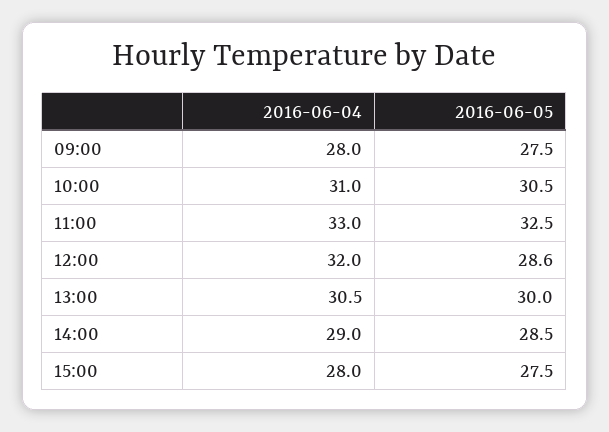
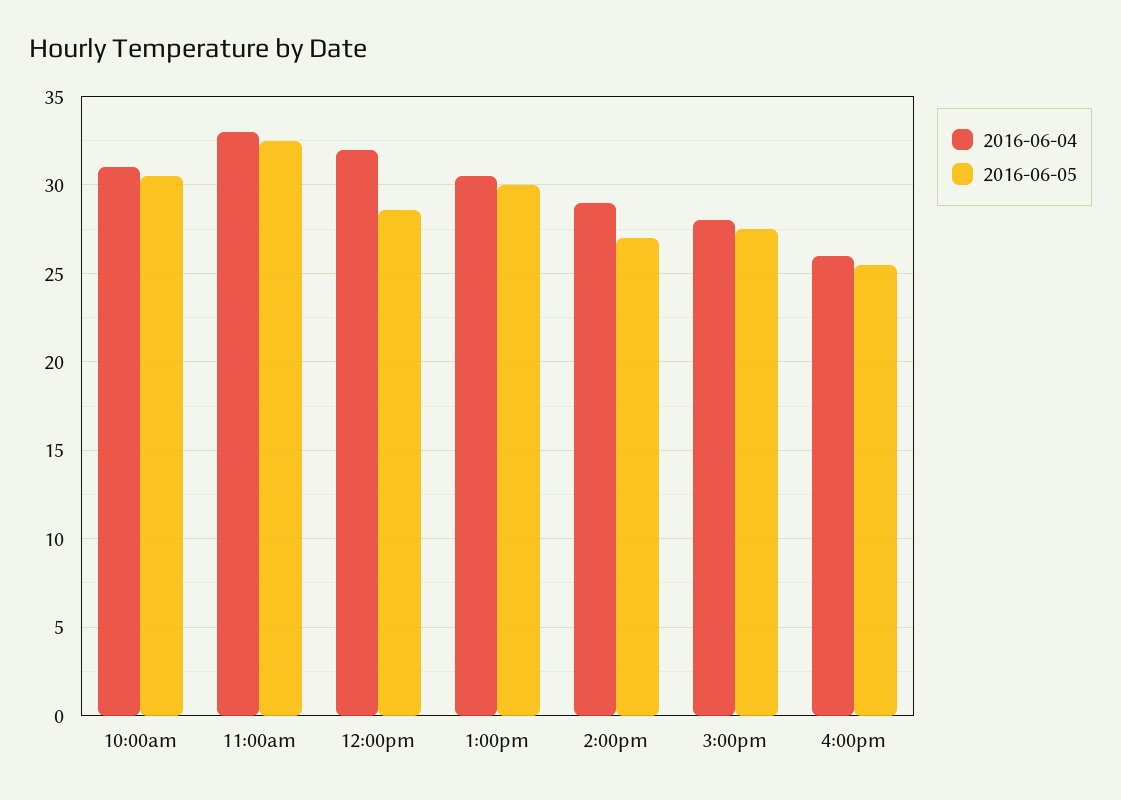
2016-06-04, 09:00: 28 -> none
2016-06-05, 09:00: 27.5 -> none
2016-06-05, 14:00: 28.5 -> 27
2016-06-04, 4:00pm: none -> 26
2016-06-05, 4:00pm: none -> 25.5

